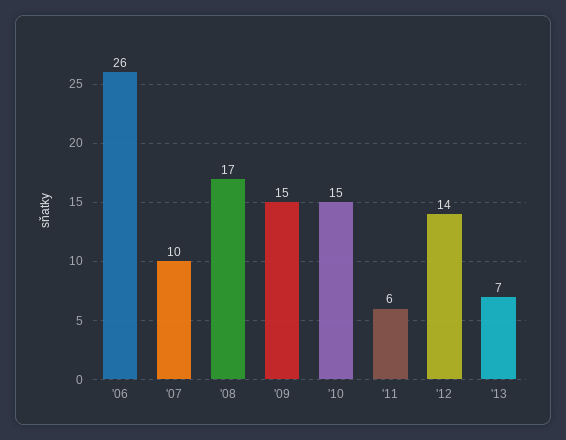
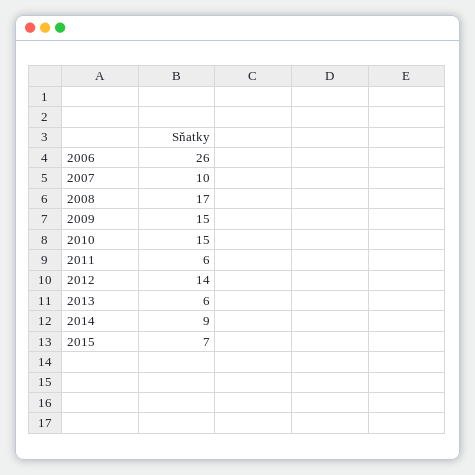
'13: 7 -> 6
2014: none -> 9
2015: none -> 7

